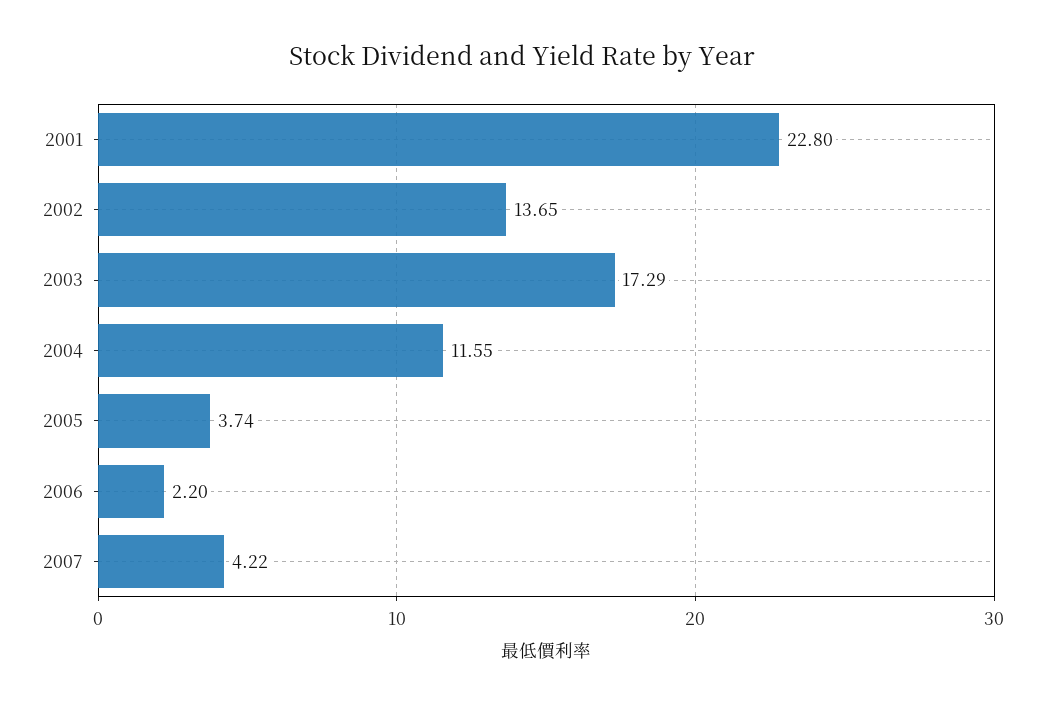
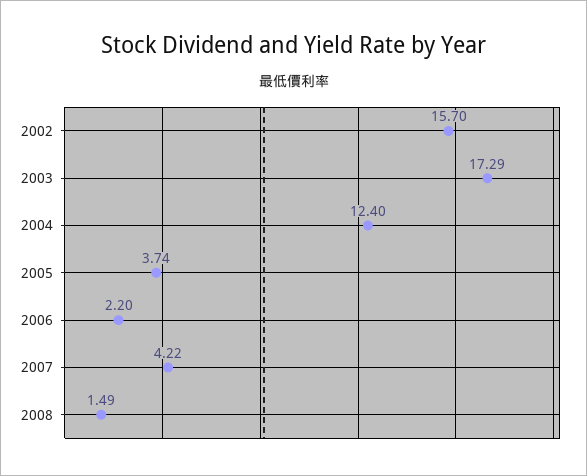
2001: 22.8 -> none
2002: 13.65 -> 15.7
2004: 11.55 -> 12.4
2008: none -> 1.49

